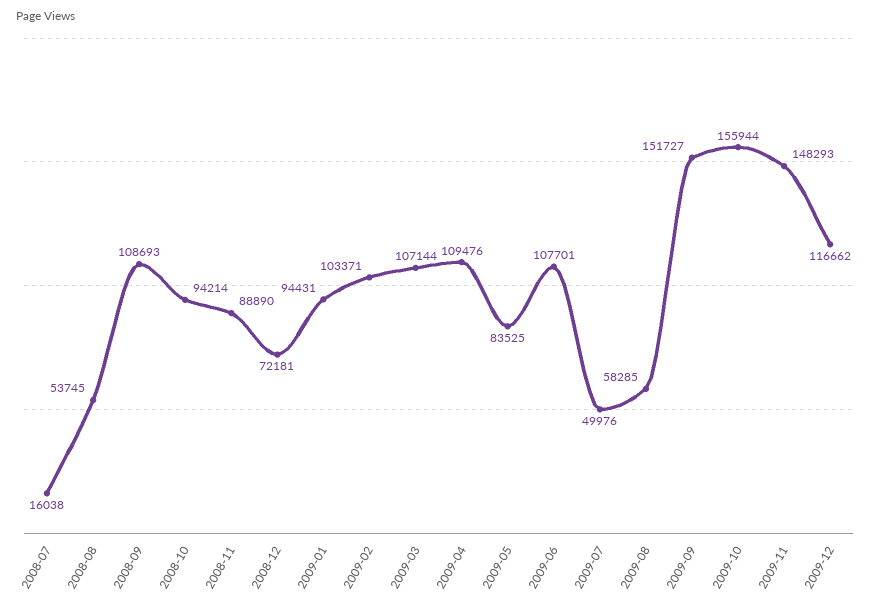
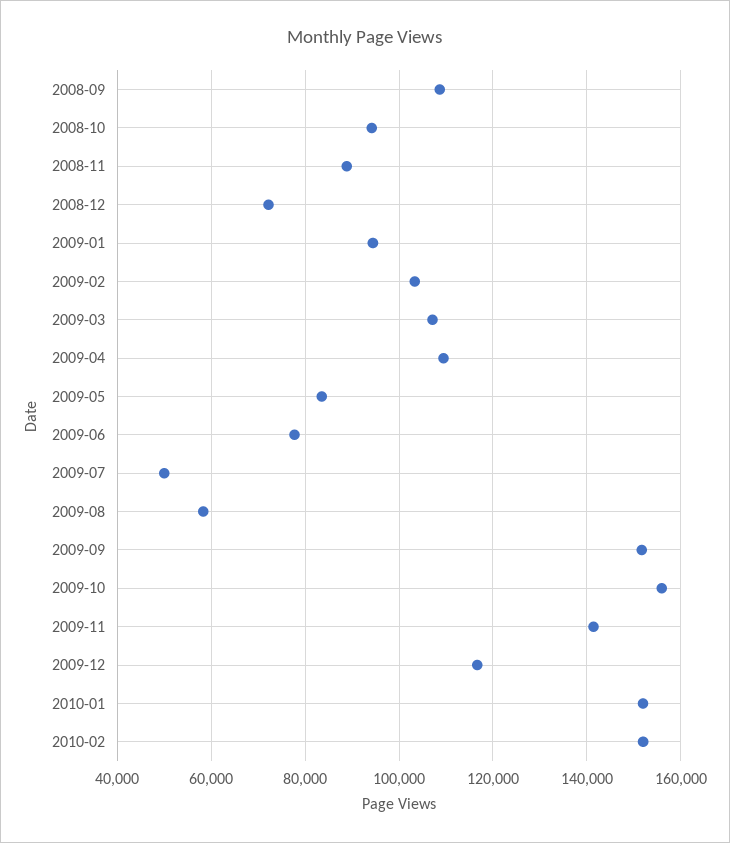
2008-07: 16038 -> none
2008-08: 53745 -> none
2009-06: 107701 -> 78000
2009-11: 148293 -> 142000
2010-01: none -> 152000
2010-02: none -> 152000

